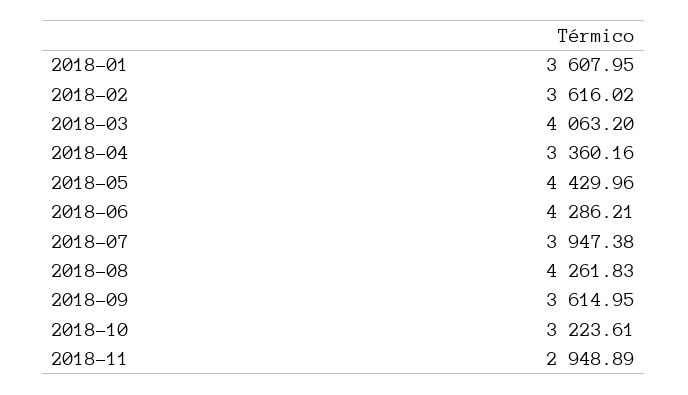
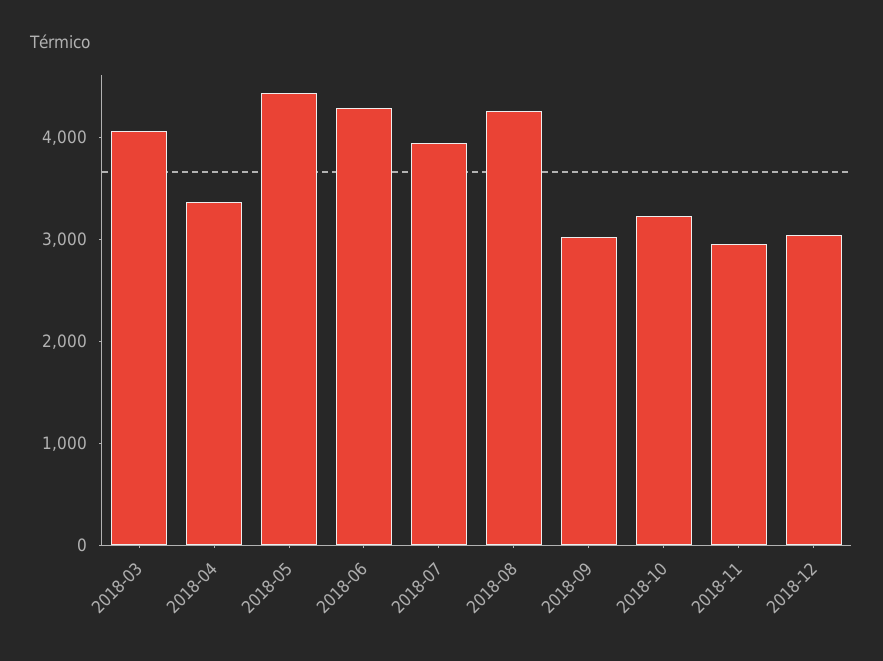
2018-01: 3607.95 -> none
2018-02: 3616.02 -> none
2018-09: 3614.95 -> 3000
2018-12: none -> 3000

